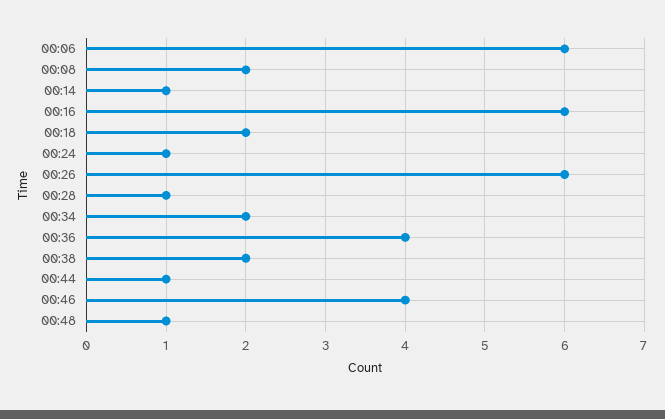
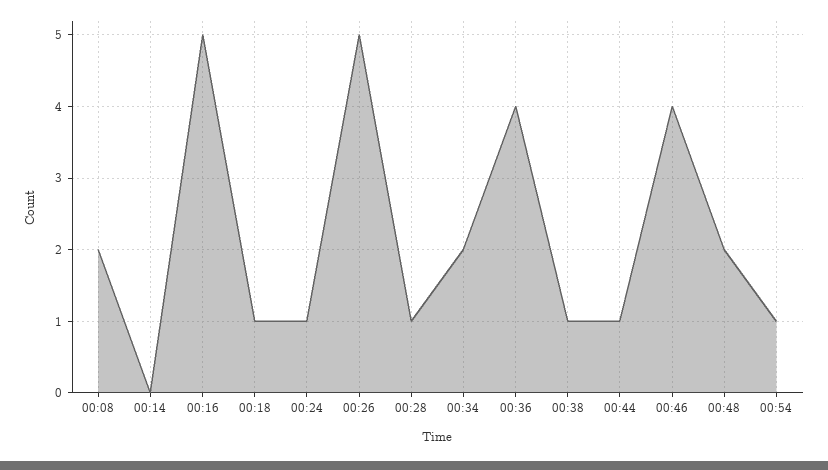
00:06: 6 -> none
00:14: 1 -> 0
00:16: 6 -> 5
00:18: 2 -> 1
00:26: 6 -> 5
00:38: 2 -> 1
00:48: 1 -> 2
00:54: none -> 1

